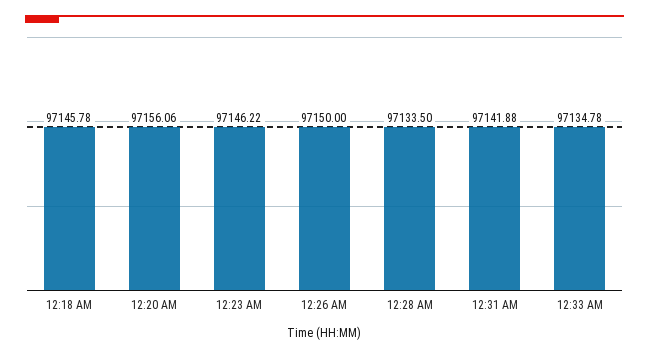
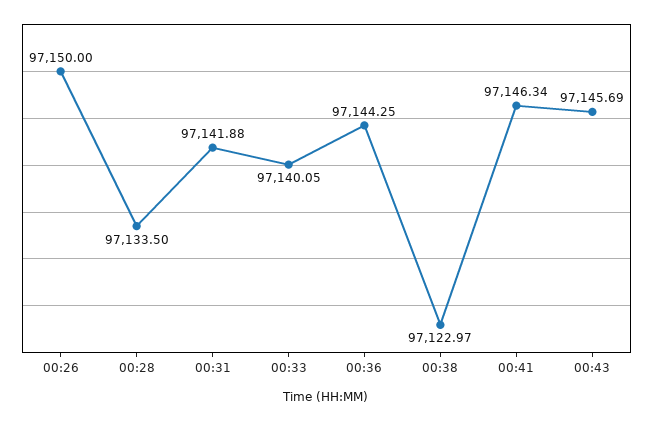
12:18 AM: 97145.78 -> none
12:20 AM: 97156.06 -> none
12:23 AM: 97146.22 -> none
12:33 AM: 97134.78 -> 97140.05
00:36: none -> 97144.25
00:38: none -> 97122.97
00:41: none -> 97146.34
00:43: none -> 97145.69

